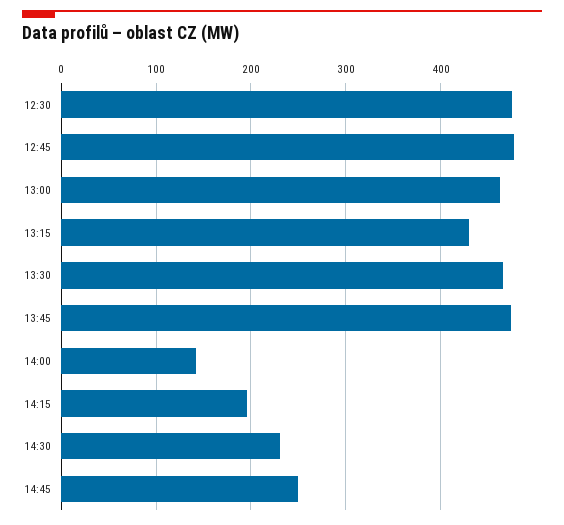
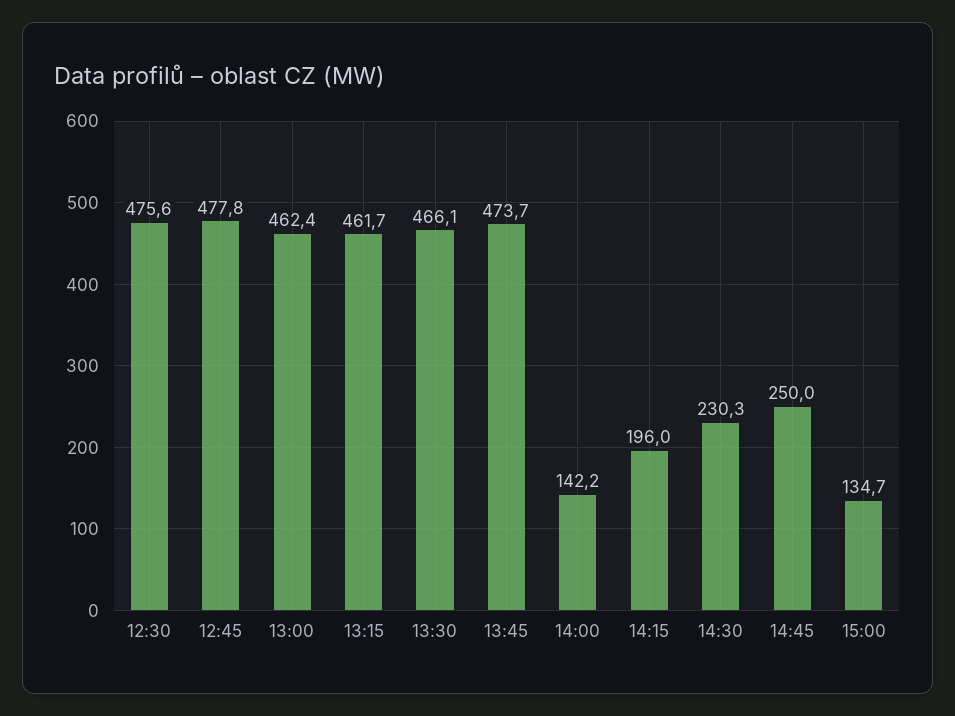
13:15: 430 -> 461.7
15:00: none -> 134.7

